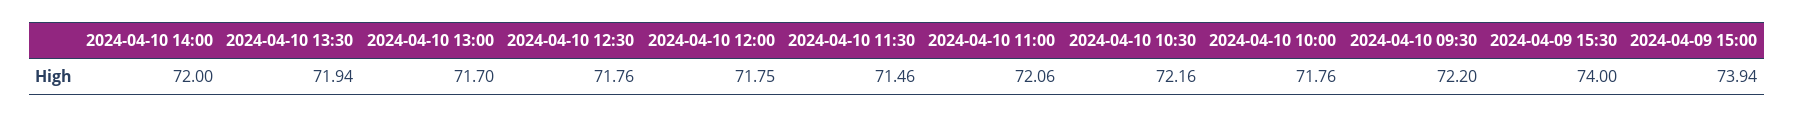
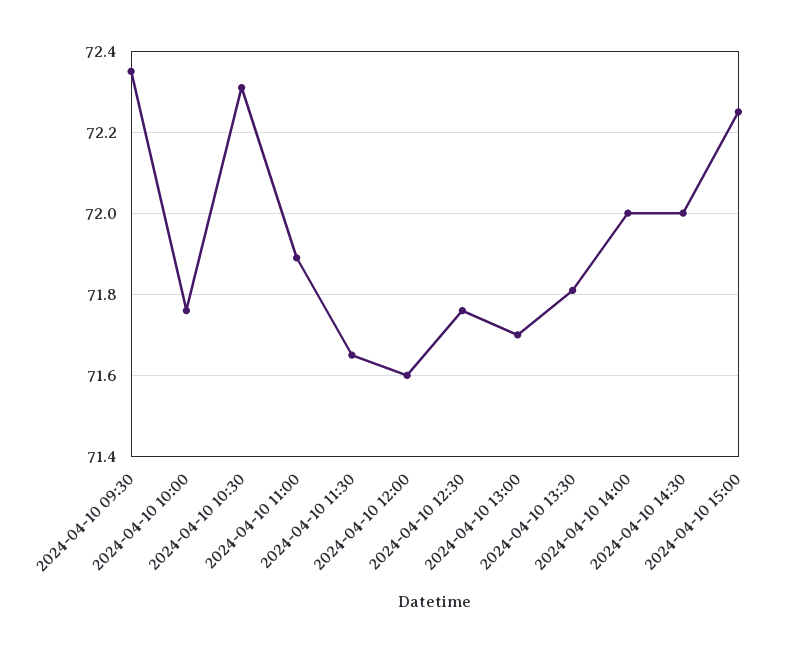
2024-04-10 13:30: 71.94 -> 71.8
2024-04-10 12:00: 71.75 -> 71.6
2024-04-10 11:30: 71.46 -> 71.65
2024-04-10 11:00: 72.06 -> 71.9
2024-04-10 10:30: 72.16 -> 72.3
2024-04-10 09:30: 72.2 -> 72.35
2024-04-09 15:30: 74 -> none
2024-04-09 15:00: 73.94 -> none
2024-04-10 14:30: none -> 72
2024-04-10 15:00: none -> 72.25

